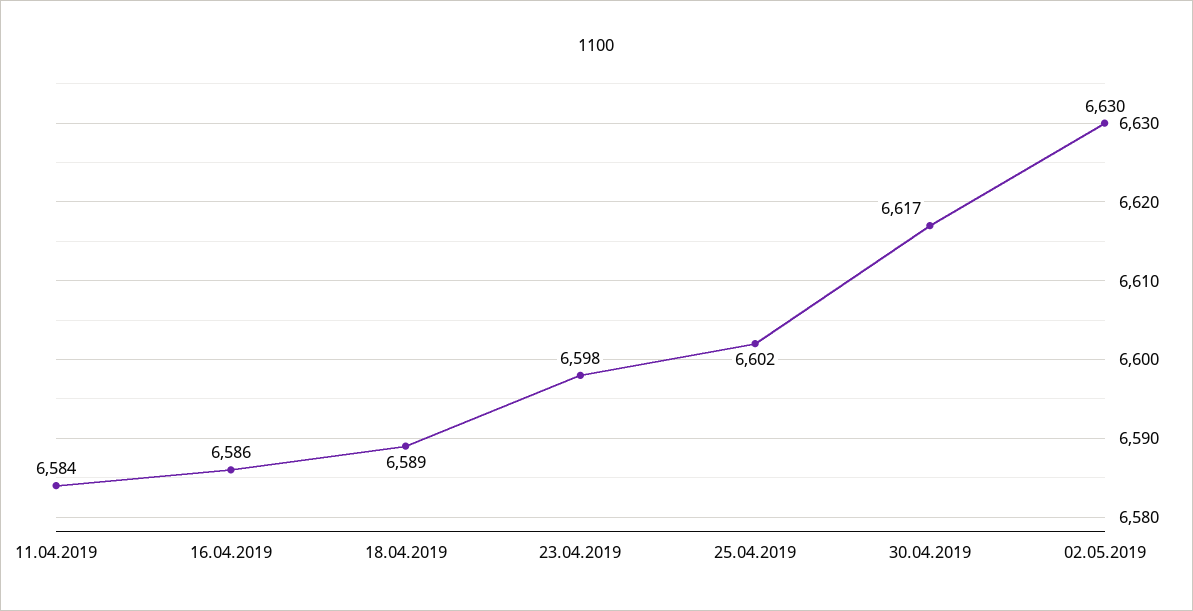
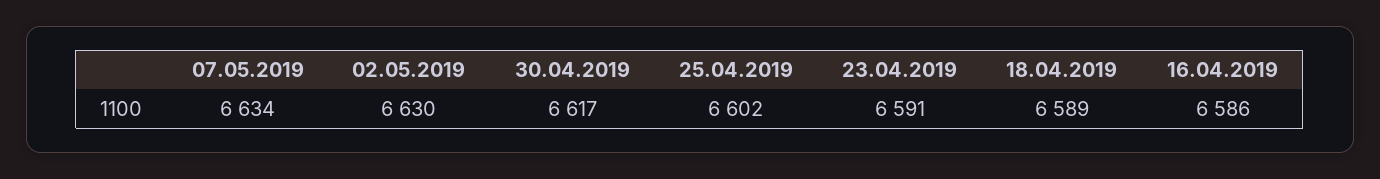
11.04.2019: 6584 -> none
23.04.2019: 6598 -> 6591
07.05.2019: none -> 6634

